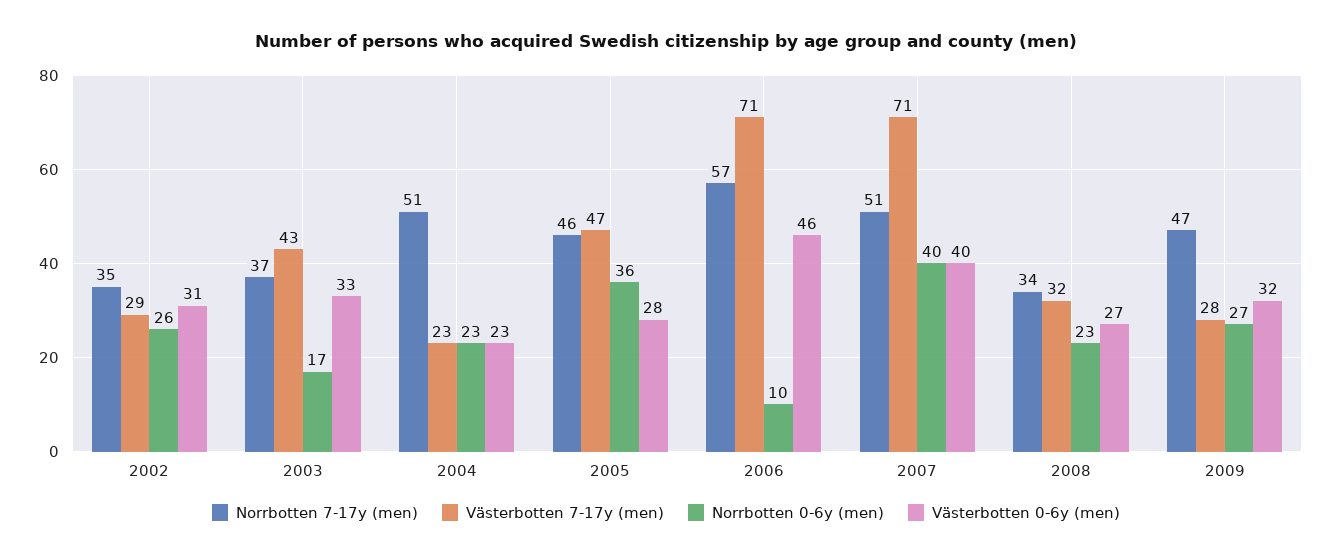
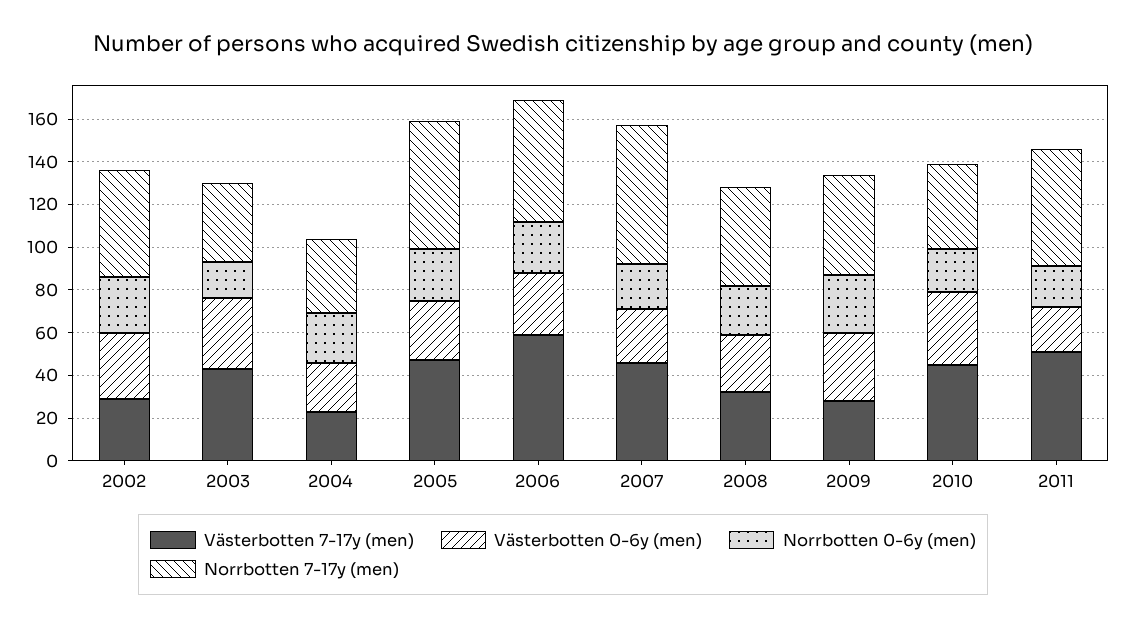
Norrbotten 7-17y (men), 2002: 35 -> 50
Norrbotten 7-17y (men), 2004: 51 -> 35
Norrbotten 7-17y (men), 2005: 46 -> 60
Norrbotten 0-6y (men), 2005: 36 -> 25
Västerbotten 7-17y (men), 2006: 71 -> 60
Norrbotten 0-6y (men), 2006: 10 -> 25
Västerbotten 0-6y (men), 2006: 46 -> 30
Norrbotten 7-17y (men), 2007: 51 -> 65
Västerbotten 7-17y (men), 2007: 71 -> 45
Norrbotten 0-6y (men), 2007: 40 -> 20
Västerbotten 0-6y (men), 2007: 40 -> 25
Norrbotten 7-17y (men), 2008: 34 -> 45
Västerbotten 7-17y (men), 2010: none -> 45
Västerbotten 0-6y (men), 2010: none -> 35
Norrbotten 0-6y (men), 2010: none -> 20
Norrbotten 7-17y (men), 2010: none -> 40
Västerbotten 7-17y (men), 2011: none -> 50
Västerbotten 0-6y (men), 2011: none -> 20
Norrbotten 0-6y (men), 2011: none -> 20
Norrbotten 7-17y (men), 2011: none -> 55

